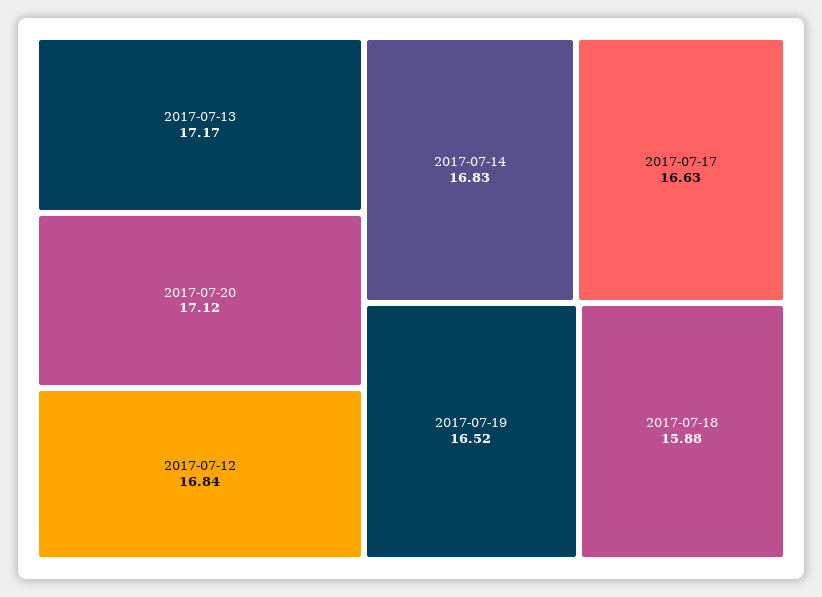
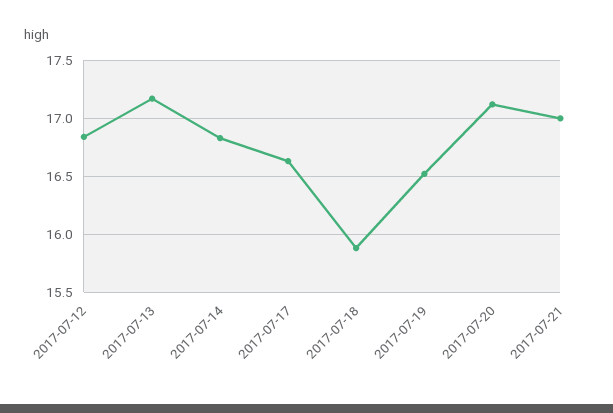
2017-07-21: none -> 17

